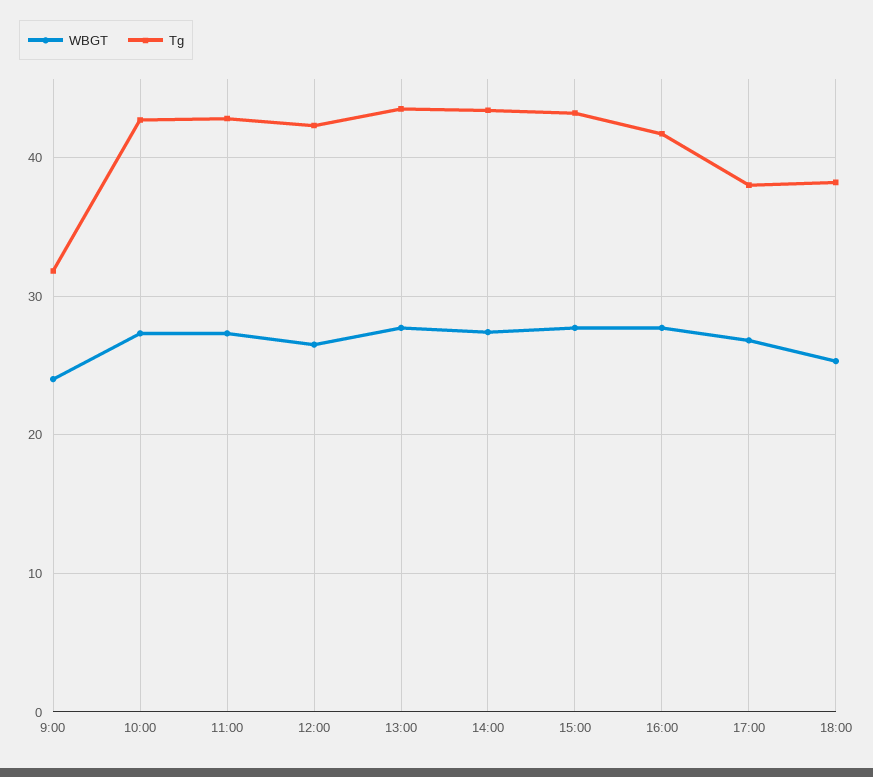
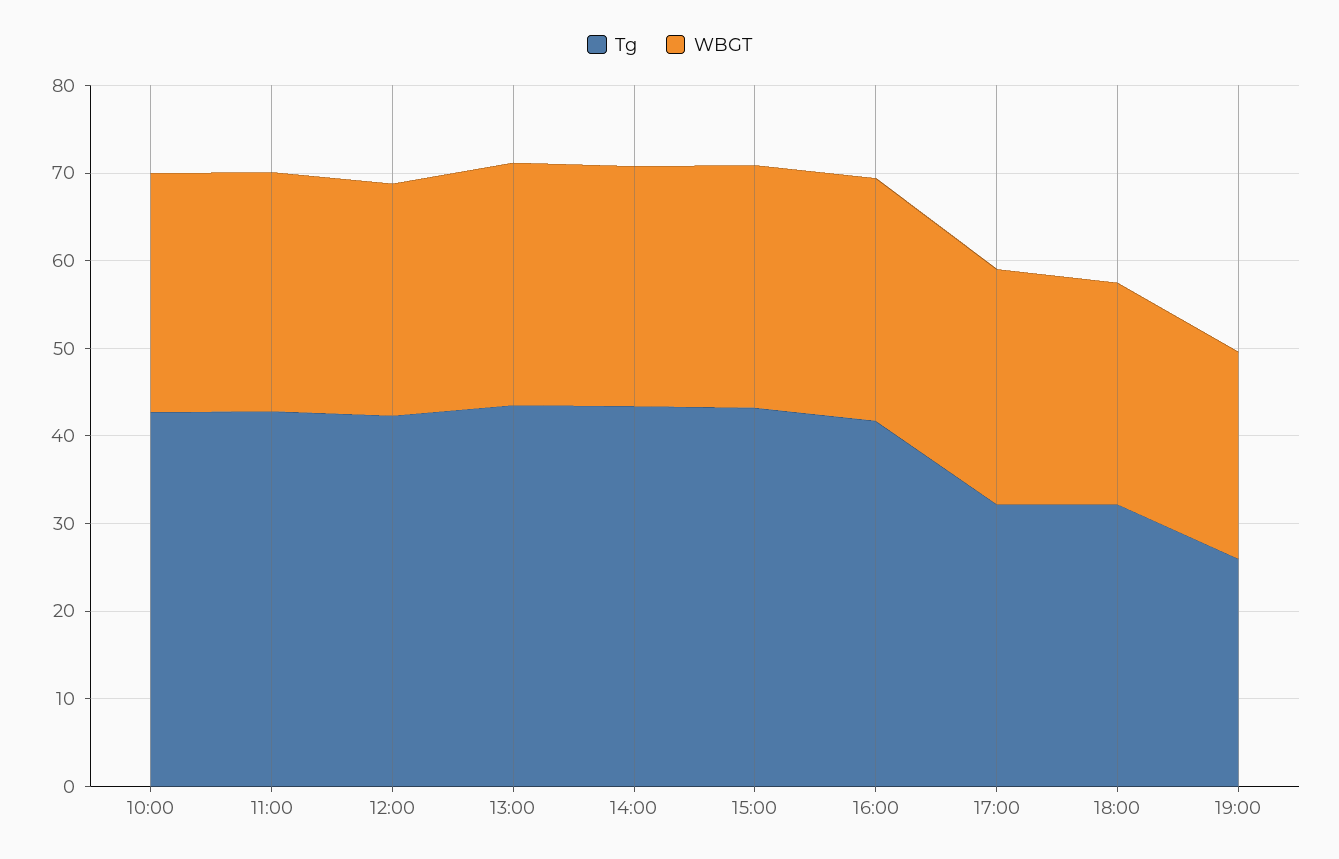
WBGT, 9:00: 24 -> none
Tg, 9:00: 32 -> none
Tg, 17:00: 38 -> 32
Tg, 18:00: 38 -> 32
Tg, 19:00: none -> 26
WBGT, 19:00: none -> 24

